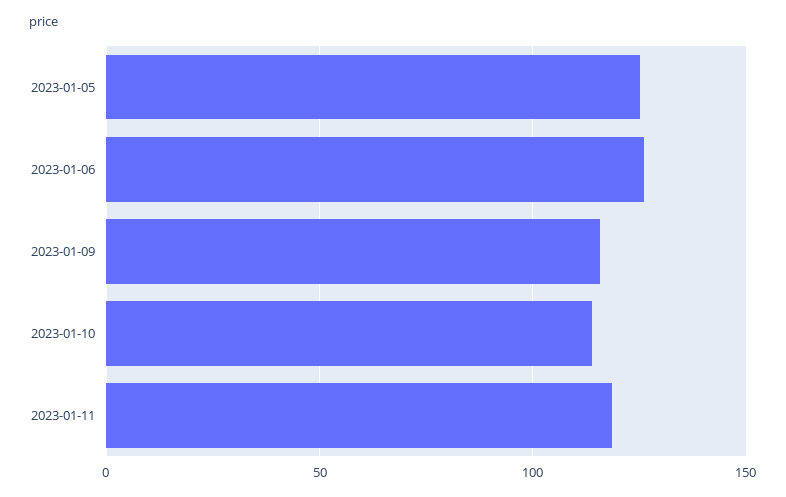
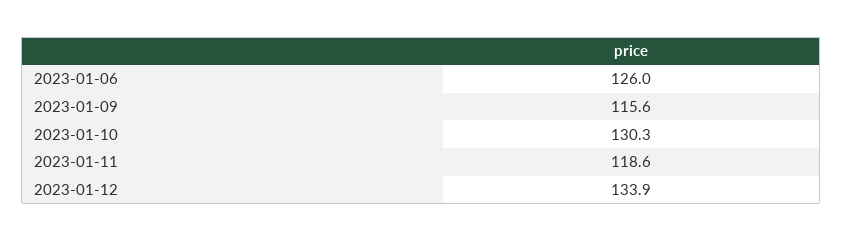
2023-01-05: 125 -> none
2023-01-10: 115 -> 130.3
2023-01-12: none -> 133.9

